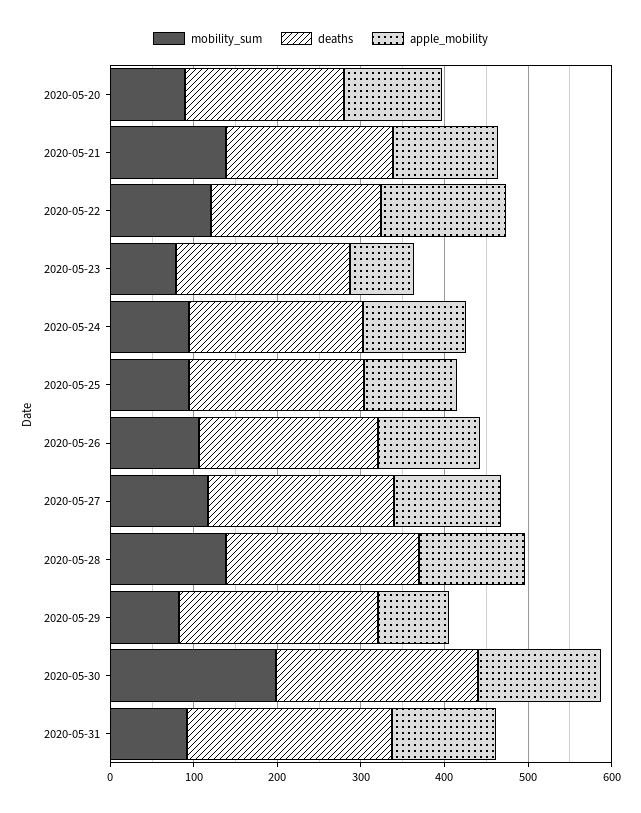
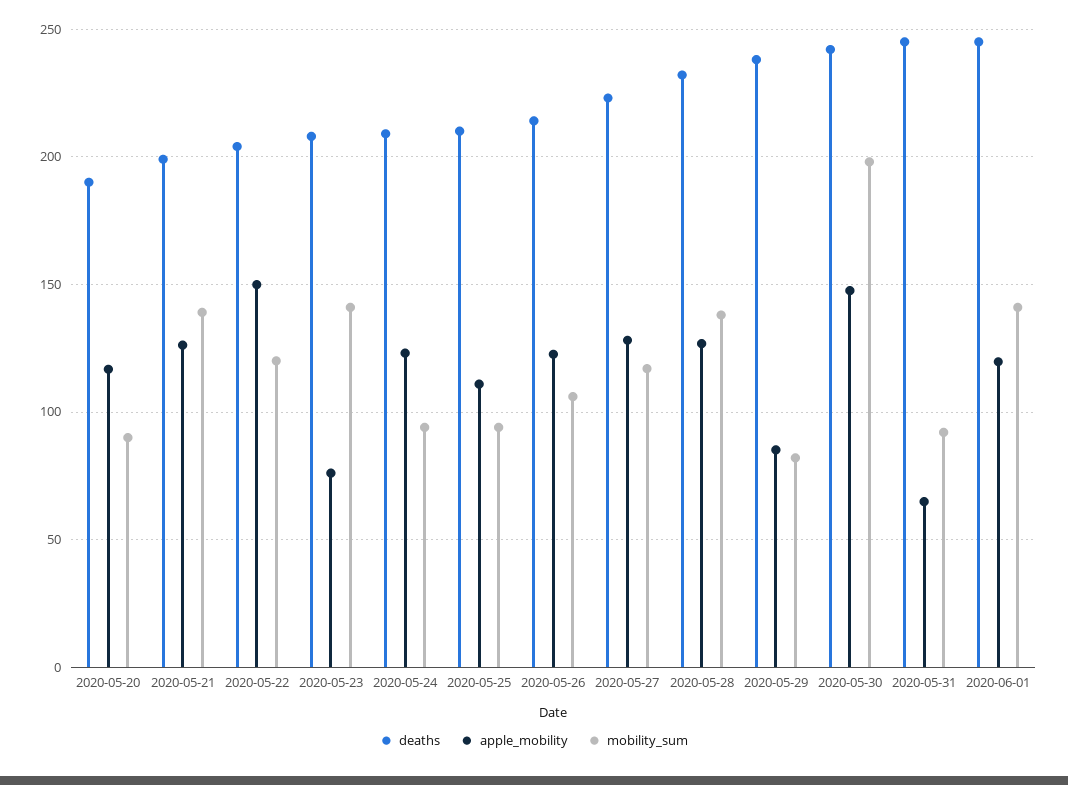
mobility_sum, 2020-05-23: 80 -> 140
apple_mobility, 2020-05-31: 120 -> 65
deaths, 2020-06-01: none -> 245
apple_mobility, 2020-06-01: none -> 120
mobility_sum, 2020-06-01: none -> 140

